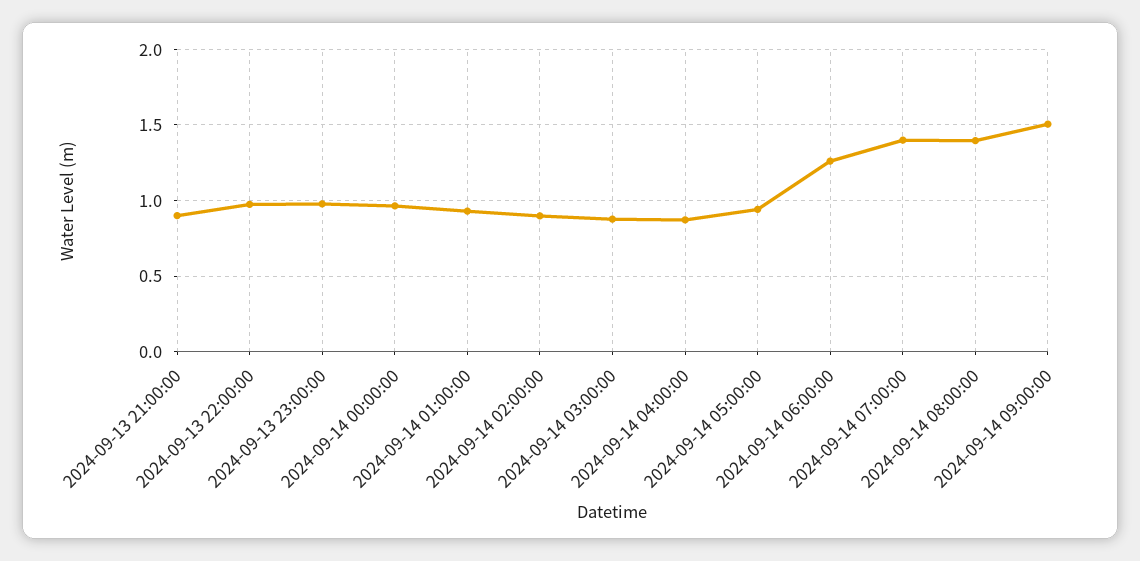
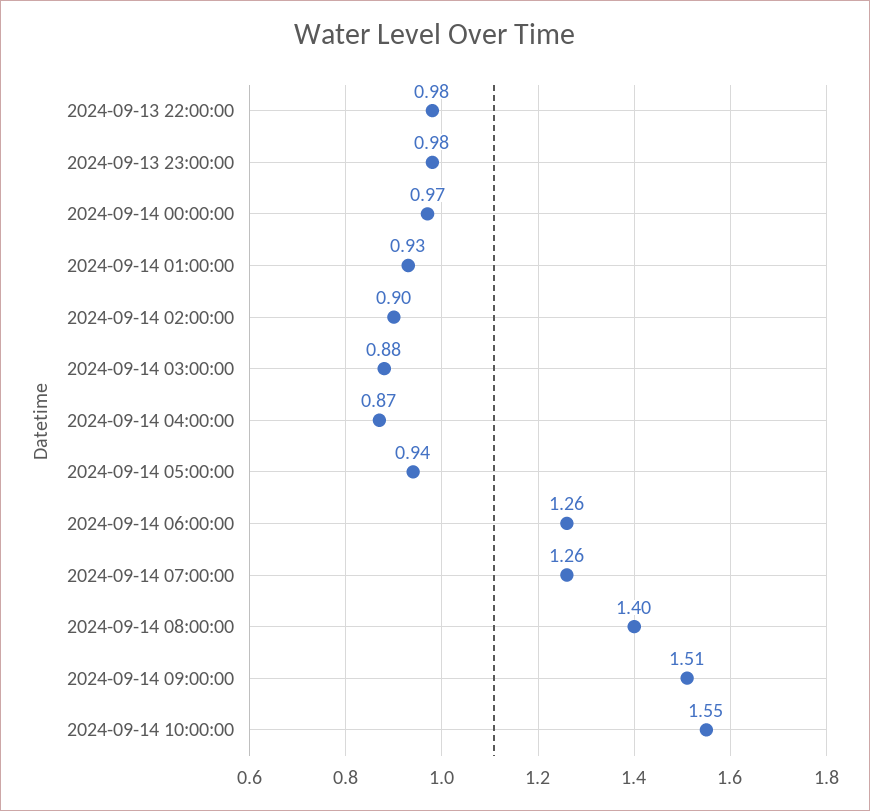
2024-09-13 21:00:00: 0.9 -> none
2024-09-14 07:00:00: 1.4 -> 1.26
2024-09-14 10:00:00: none -> 1.55

